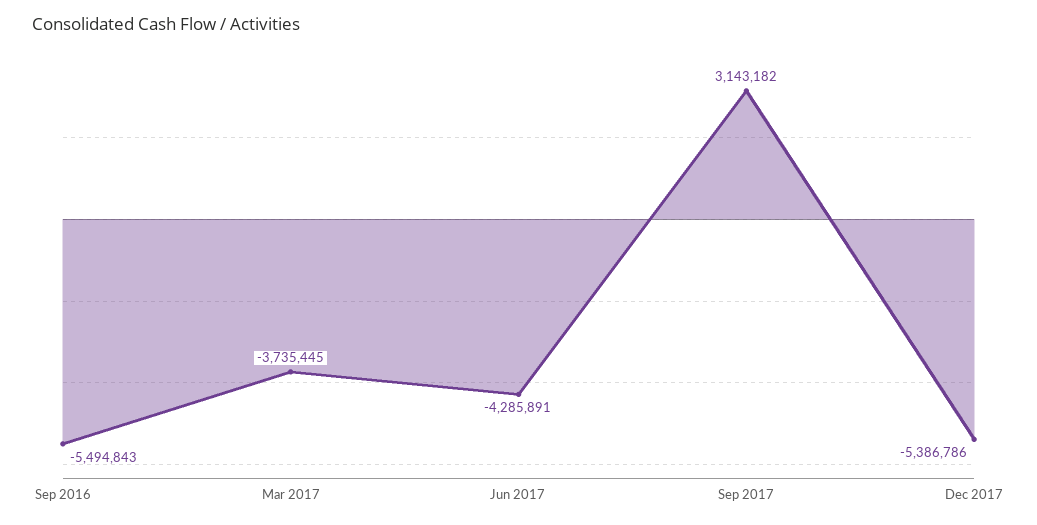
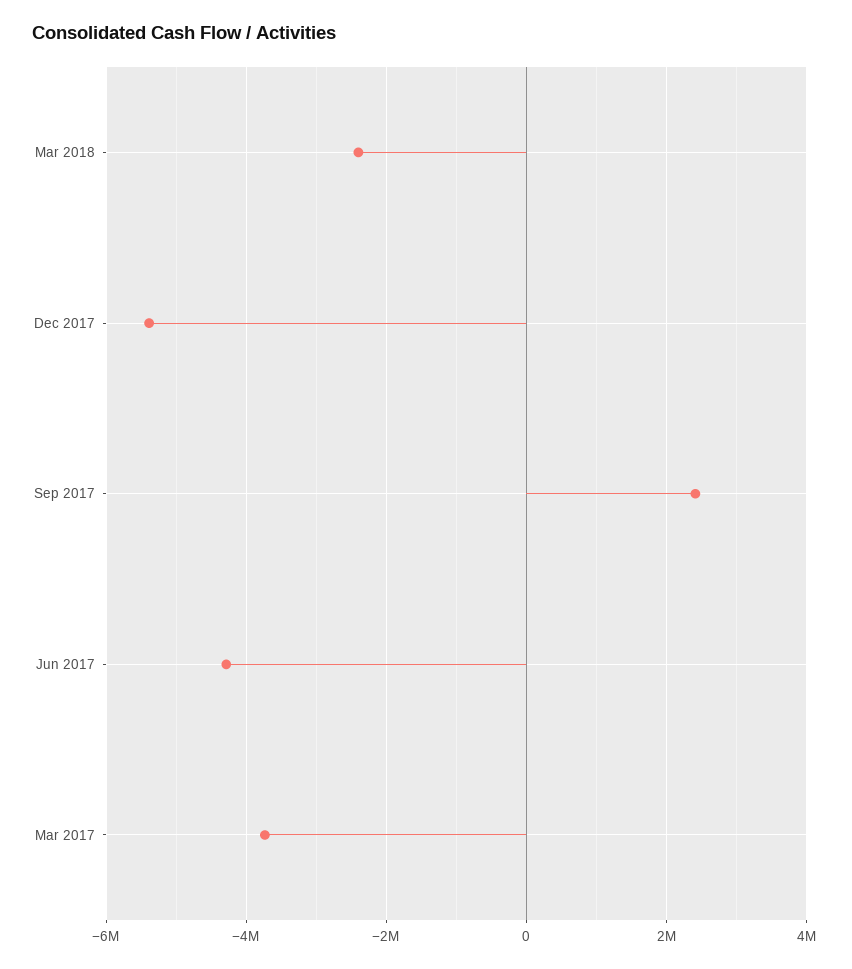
Sep 2016: -5494843 -> none
Sep 2017: 3143182 -> 2400000
Mar 2018: none -> -2400000

